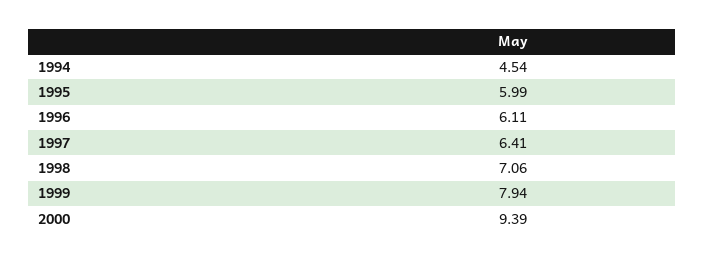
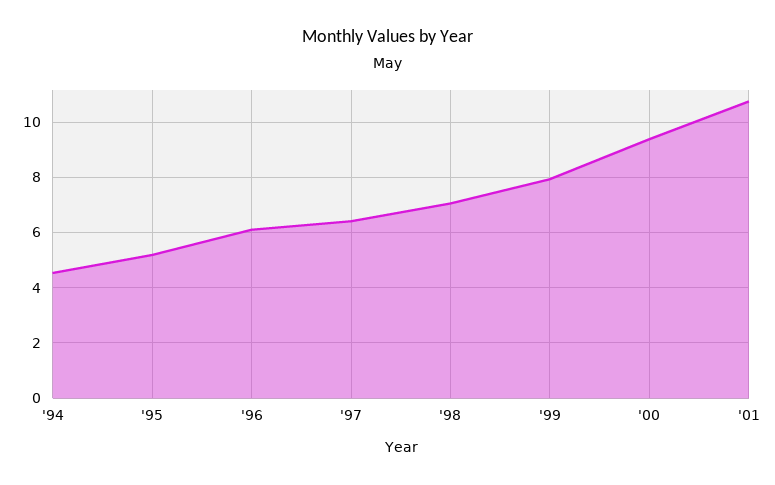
1995: 5.99 -> 5.25
'01: none -> 10.75

